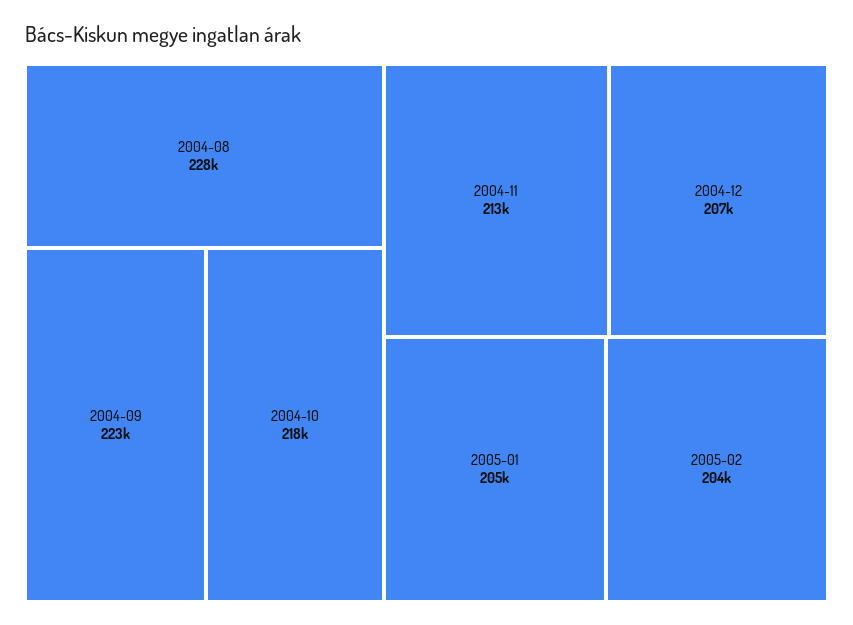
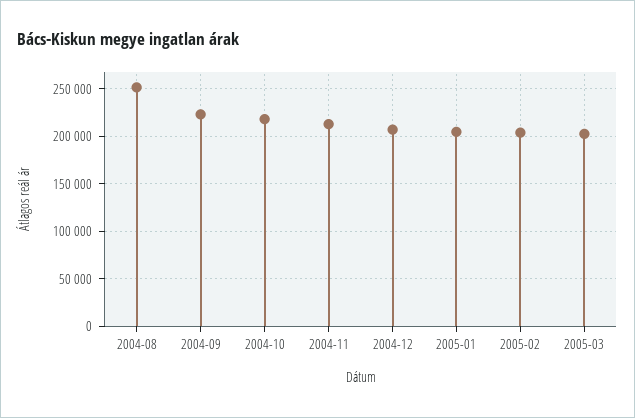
2004-08: 228000 -> 250000
2005-03: none -> 200000

